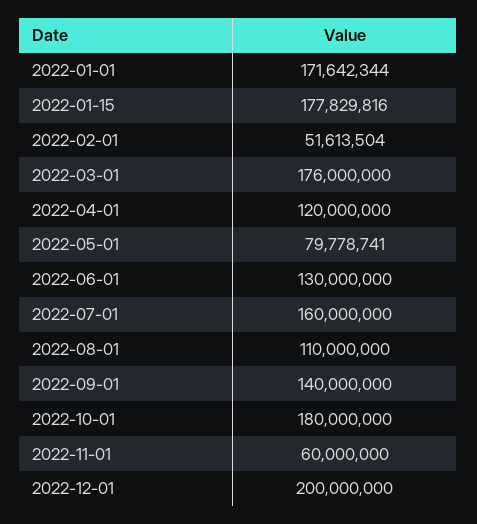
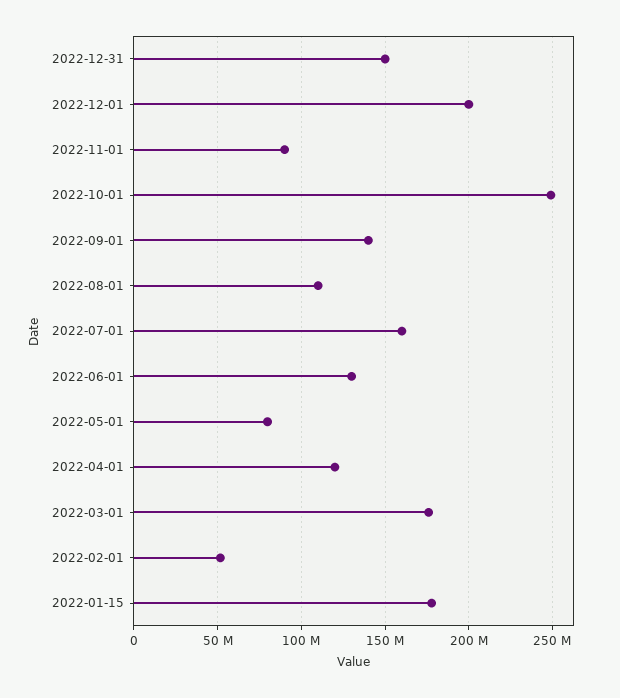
2022-01-01: 171642344 -> none
2022-10-01: 180000000 -> 250000000
2022-11-01: 60000000 -> 90000000
2022-12-31: none -> 150000000

